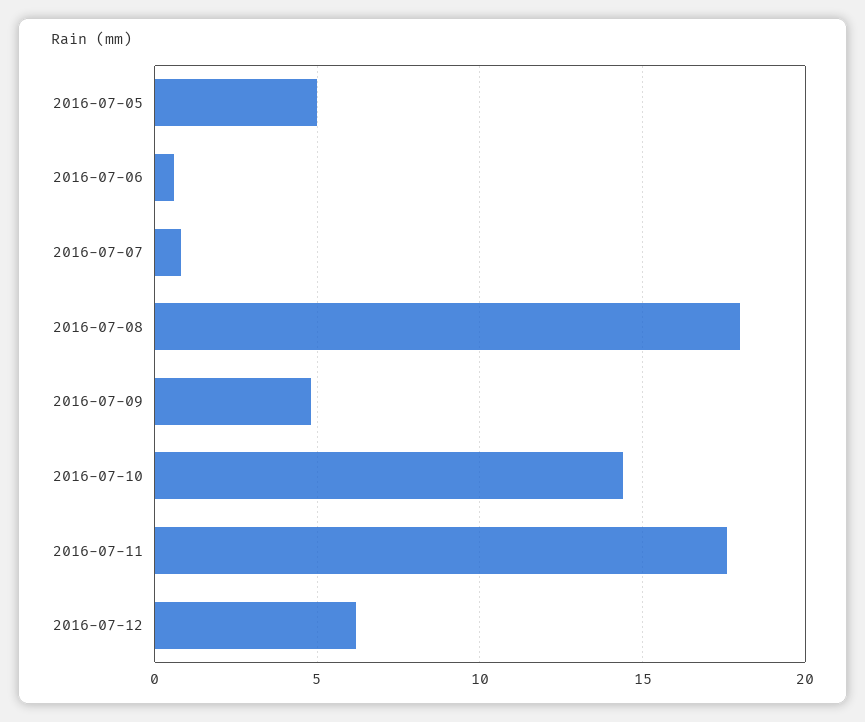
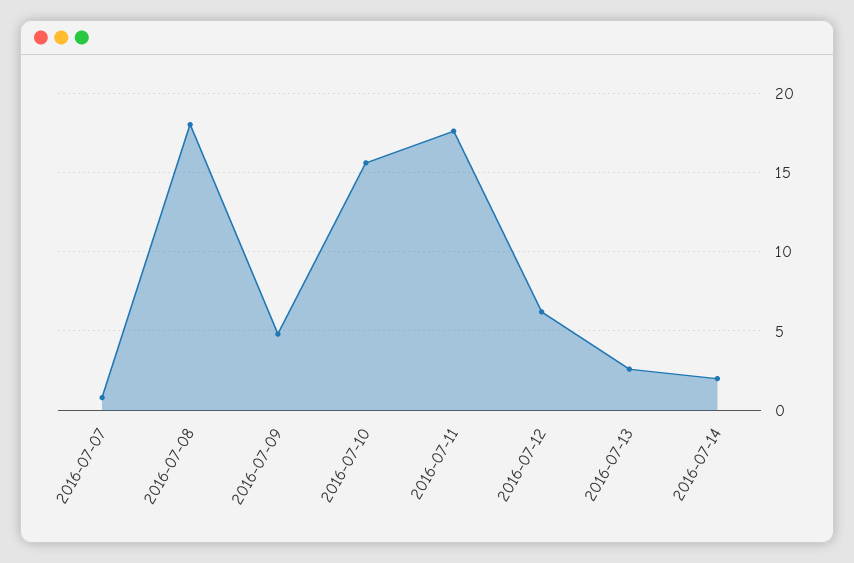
2016-07-05: 5 -> none
2016-07-06: 0.5 -> none
2016-07-10: 14.5 -> 15.5
2016-07-13: none -> 2.5
2016-07-14: none -> 2

